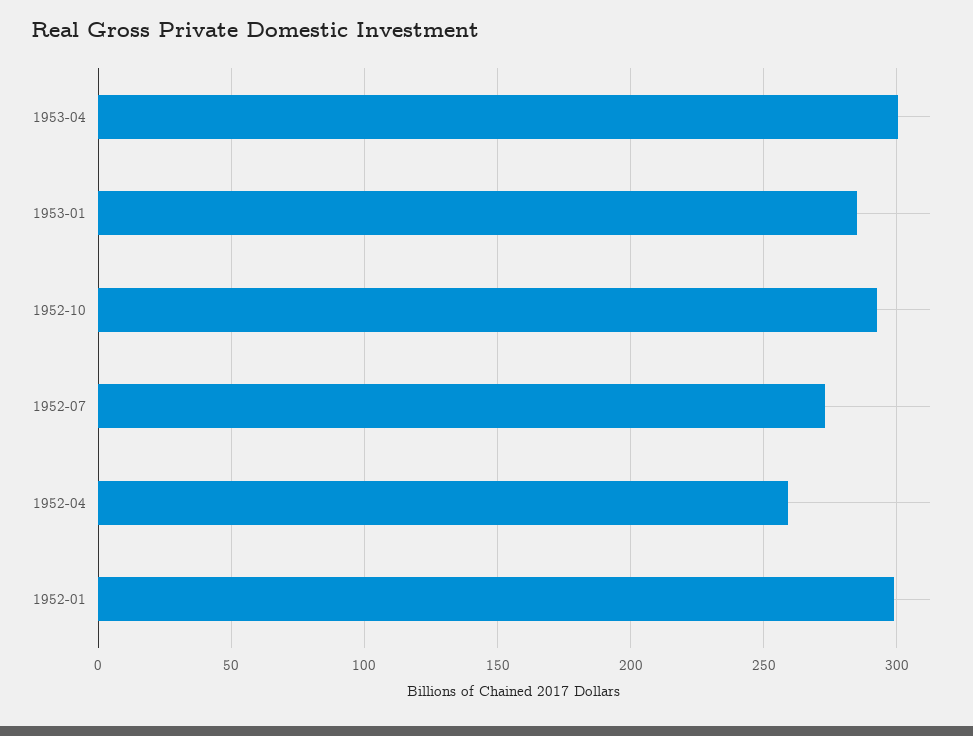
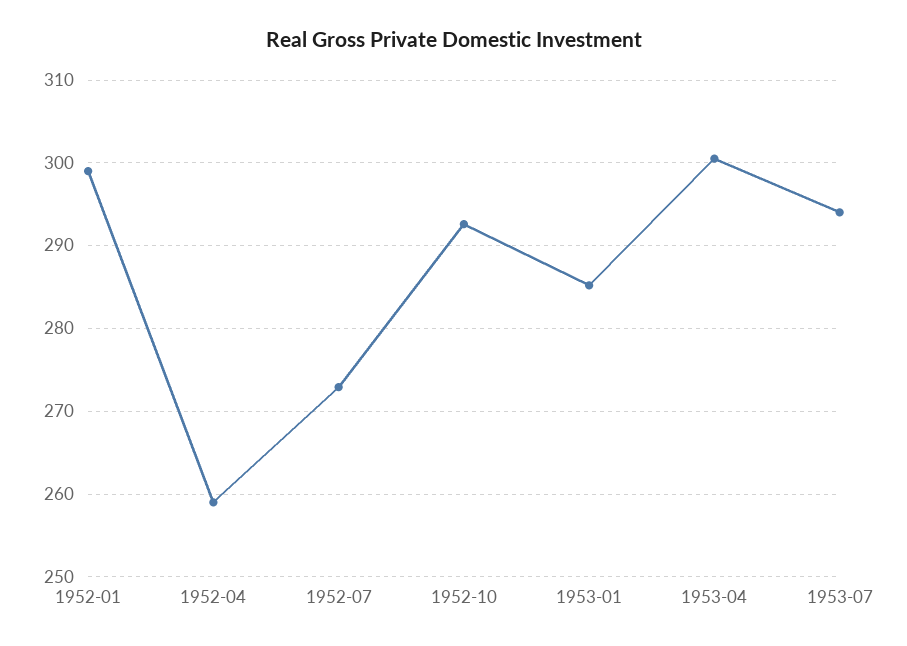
1953-07: none -> 294

